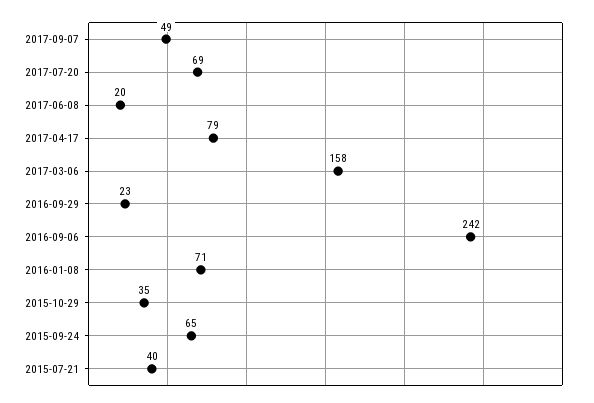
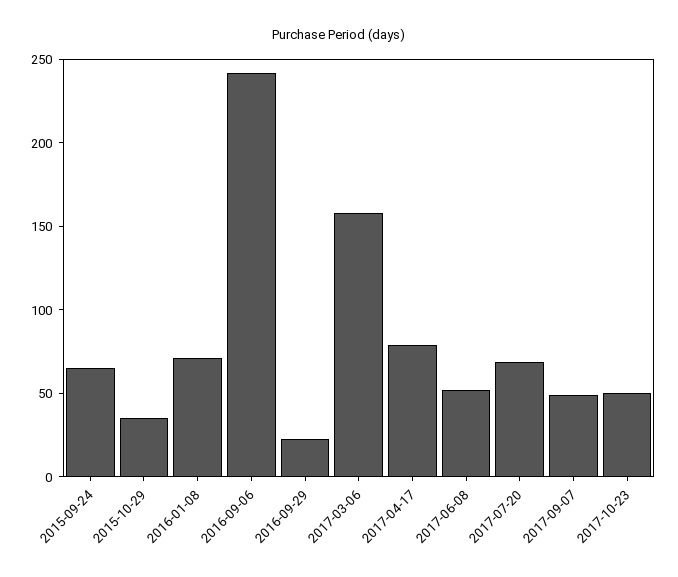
2017-06-08: 20 -> 50
2015-07-21: 40 -> none
2017-10-23: none -> 50

